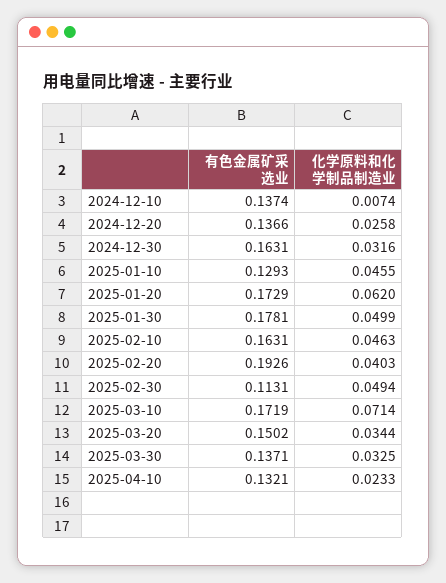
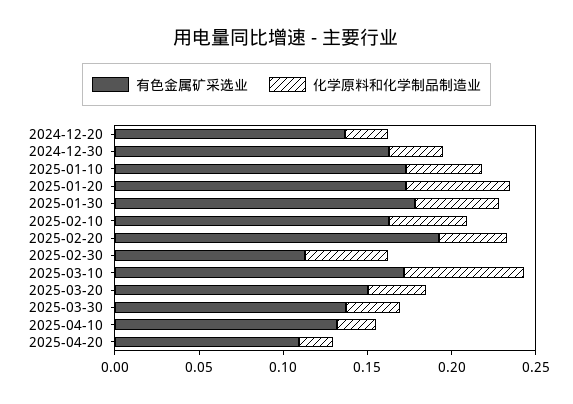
有色金属矿采选业, 2024-12-10: 0.1374 -> none
化学原料和化学制品制造业, 2024-12-10: 0.0074 -> none
有色金属矿采选业, 2025-01-10: 0.1293 -> 0.17
有色金属矿采选业, 2025-04-20: none -> 0.11
化学原料和化学制品制造业, 2025-04-20: none -> 0.02

